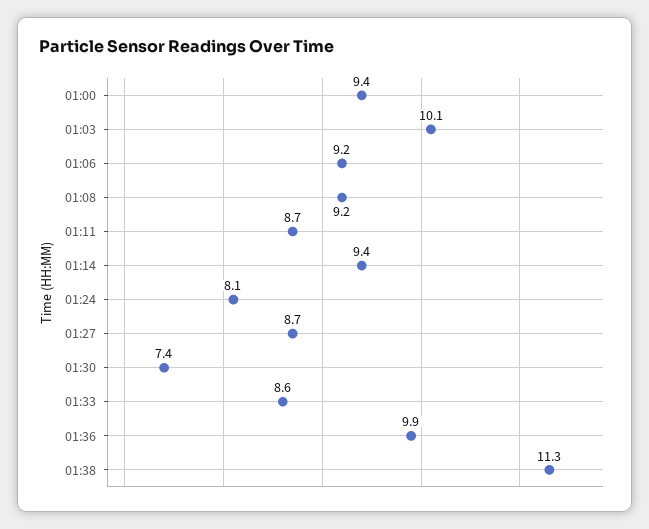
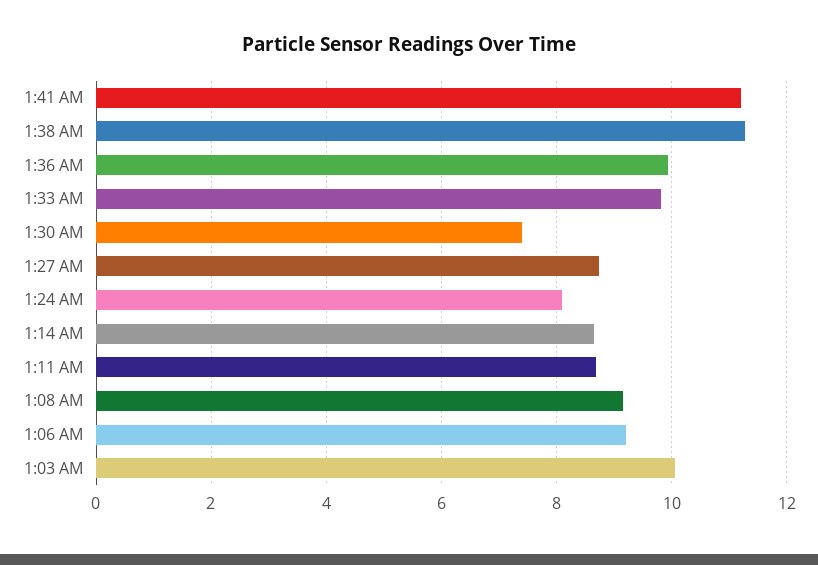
01:00: 9.4 -> none
01:14: 9.4 -> 8.6
01:33: 8.6 -> 9.8
1:41 AM: none -> 11.2

